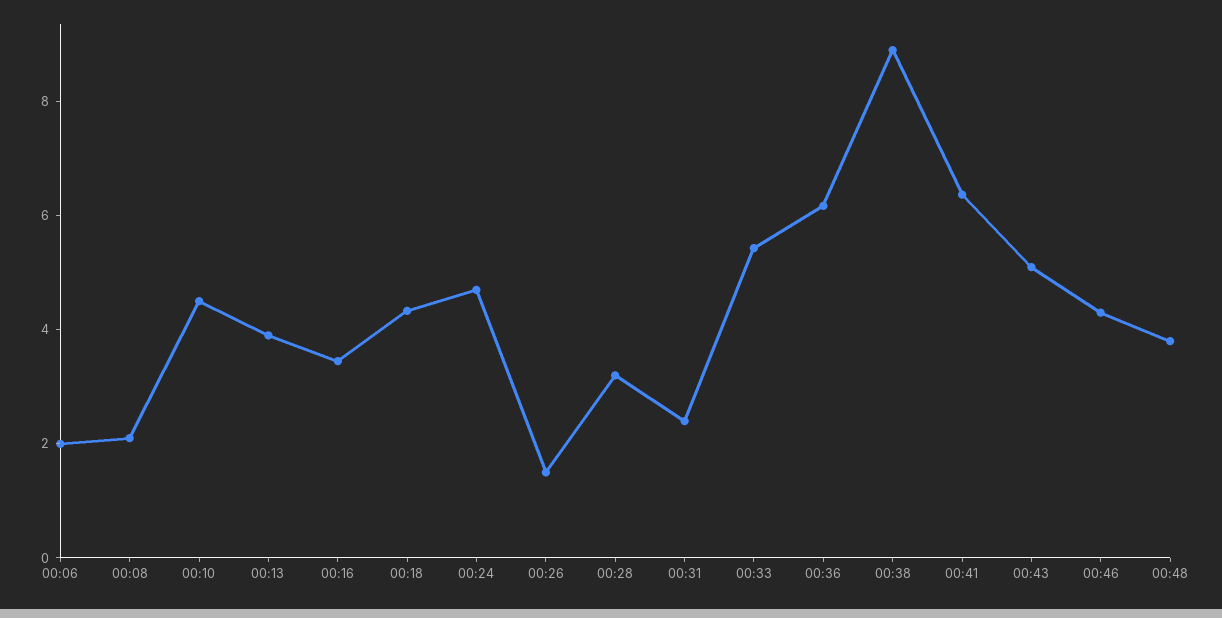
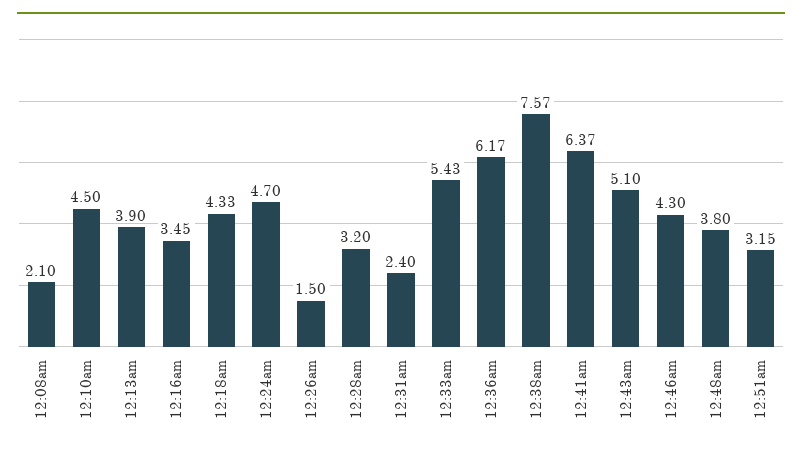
00:06: 2 -> none
00:38: 9 -> 7.57
12:51am: none -> 3.15

